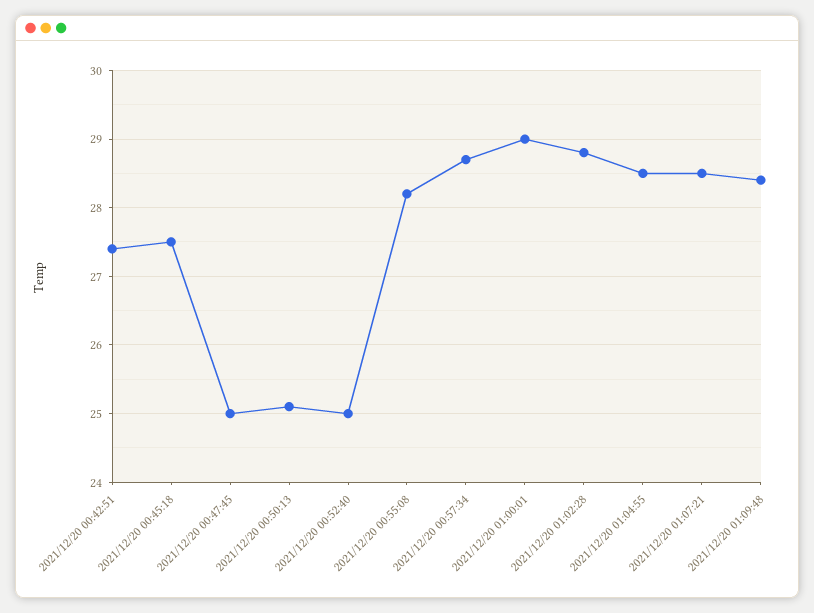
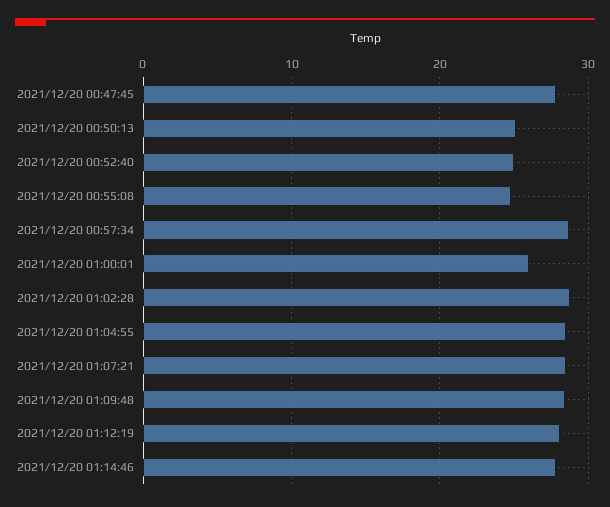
2021/12/20 00:42:51: 27.4 -> none
2021/12/20 00:45:18: 27.5 -> none
2021/12/20 00:47:45: 25 -> 28
2021/12/20 00:55:08: 28.2 -> 25
2021/12/20 01:00:01: 29 -> 26
2021/12/20 01:12:19: none -> 28
2021/12/20 01:14:46: none -> 28

